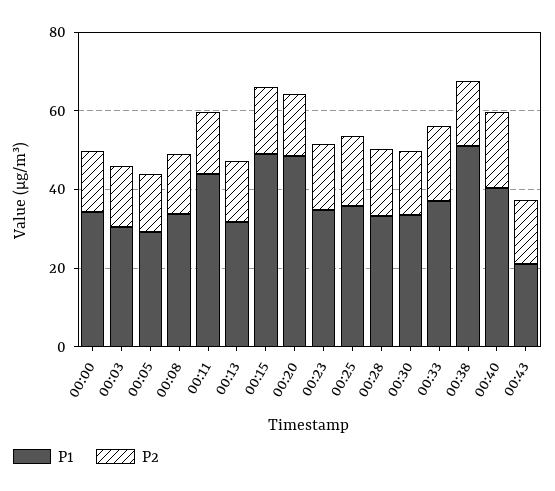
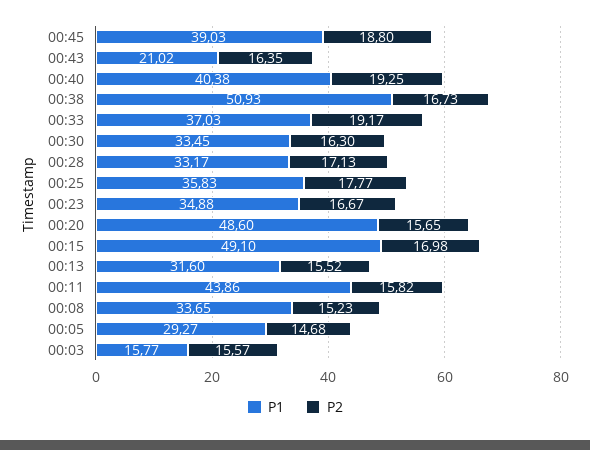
P1, 00:00: 35 -> none
P2, 00:00: 15 -> none
P1, 00:03: 30 -> 15.77
P1, 00:45: none -> 39.03
P2, 00:45: none -> 18.8

